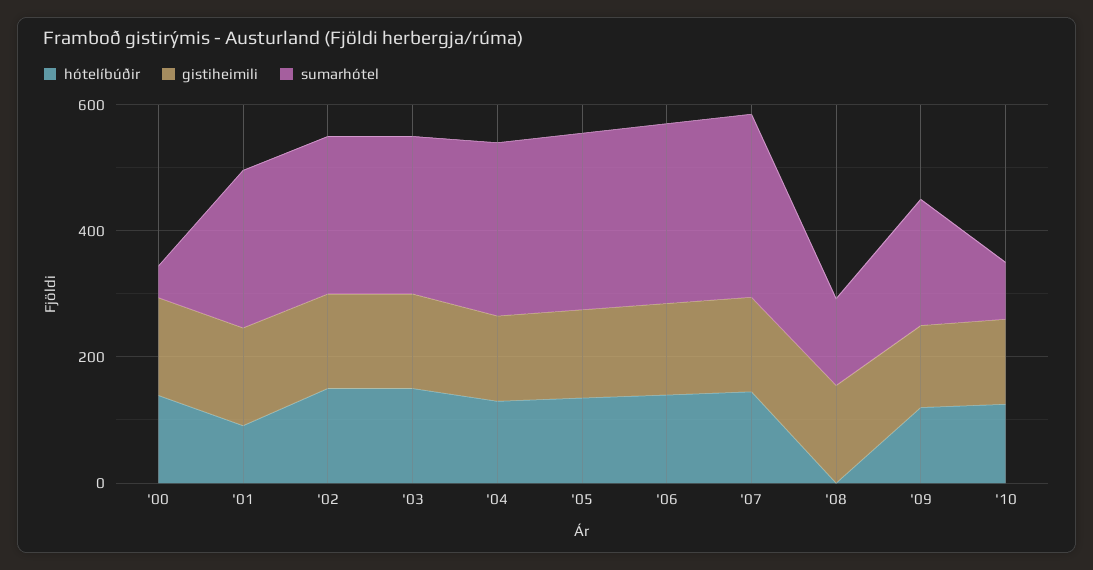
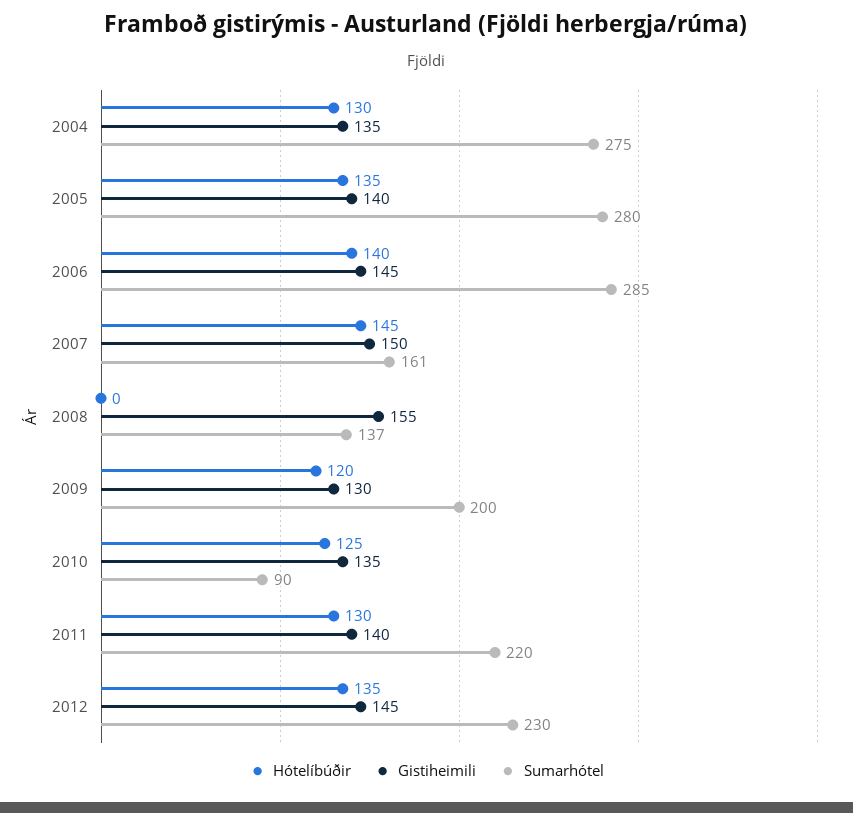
hótelíbúðir, '00: 150 -> none
gistiheimili, '00: 150 -> none
sumarhótel, '00: 50 -> none
hótelíbúðir, '01: 100 -> none
gistiheimili, '01: 150 -> none
sumarhótel, '01: 250 -> none
hótelíbúðir, '02: 150 -> none
gistiheimili, '02: 150 -> none
sumarhótel, '02: 250 -> none
hótelíbúðir, '03: 150 -> none
gistiheimili, '03: 150 -> none
sumarhótel, '03: 250 -> none
sumarhótel, '07: 300 -> 161
hótelíbúðir, 2011: none -> 130
gistiheimili, 2011: none -> 140
sumarhótel, 2011: none -> 220
hótelíbúðir, 2012: none -> 135
gistiheimili, 2012: none -> 145
sumarhótel, 2012: none -> 230

